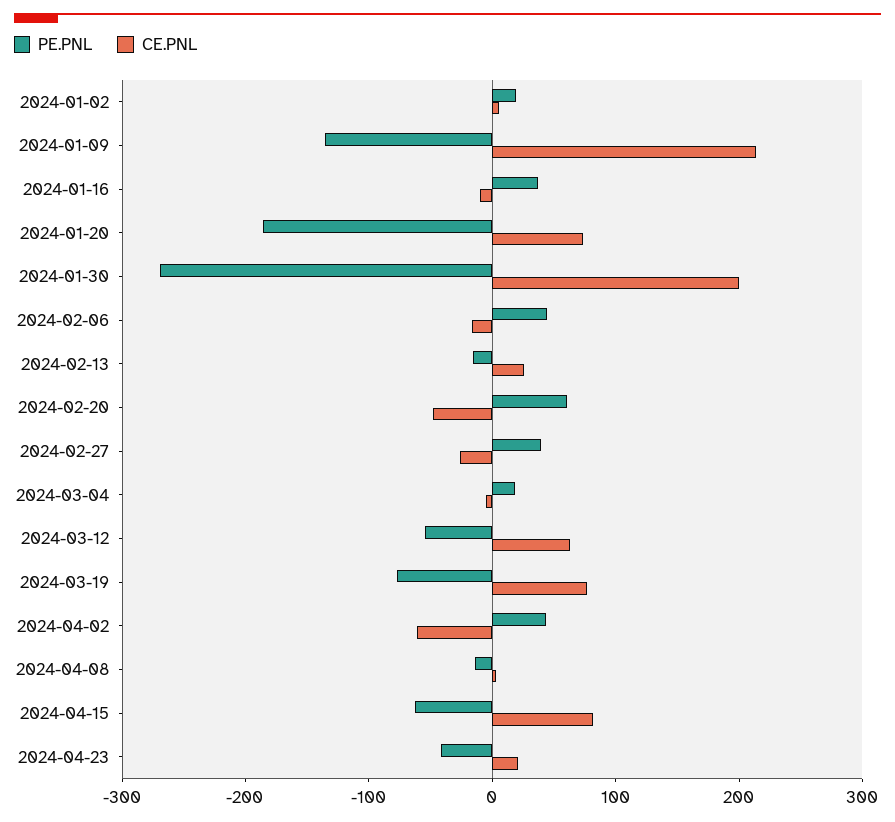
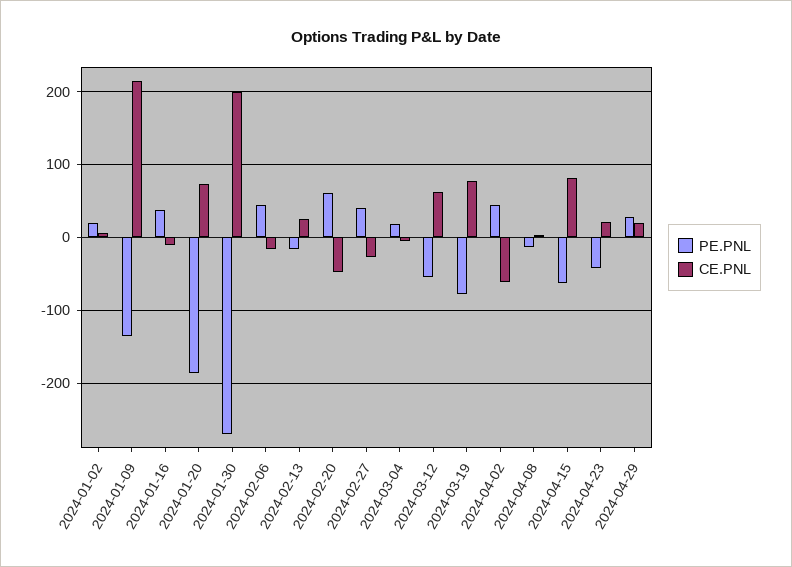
PE.PNL, 2024-04-29: none -> 30
CE.PNL, 2024-04-29: none -> 20

